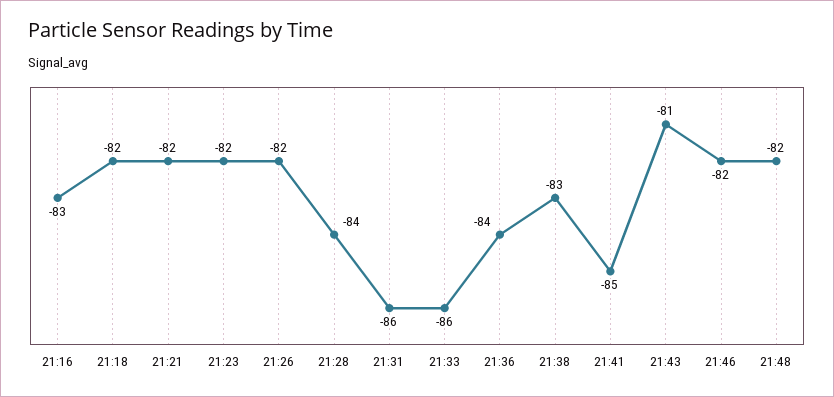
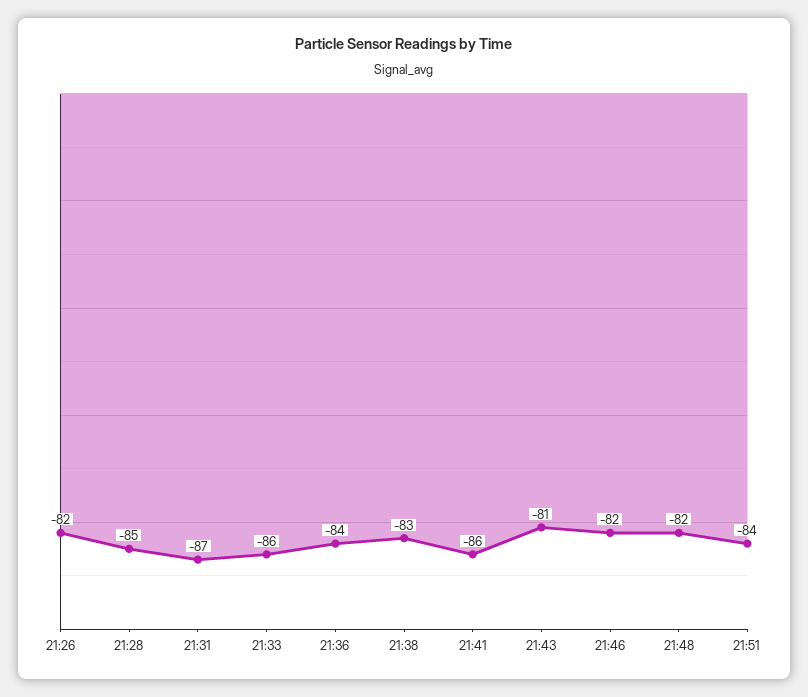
21:16: -83 -> none
21:18: -82 -> none
21:21: -82 -> none
21:23: -82 -> none
21:28: -84 -> -85
21:31: -86 -> -87
21:41: -85 -> -86
21:51: none -> -84

